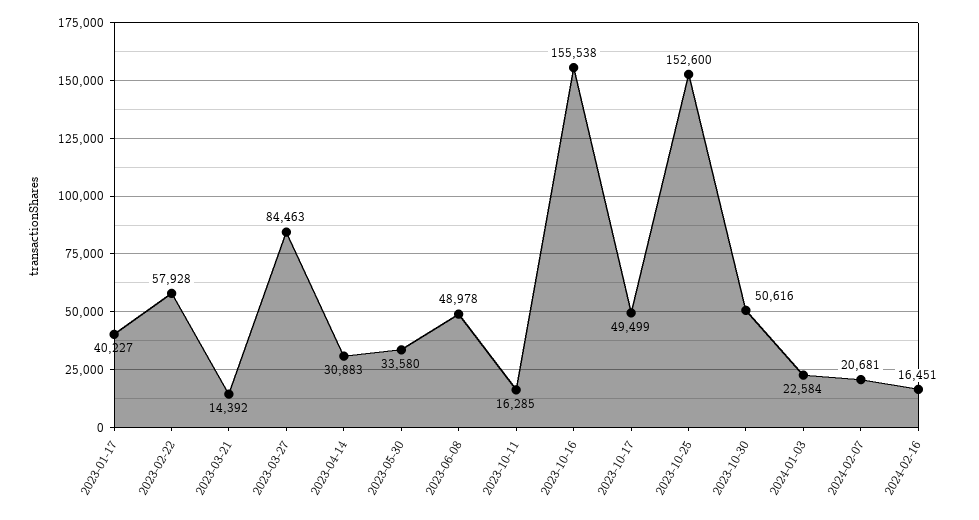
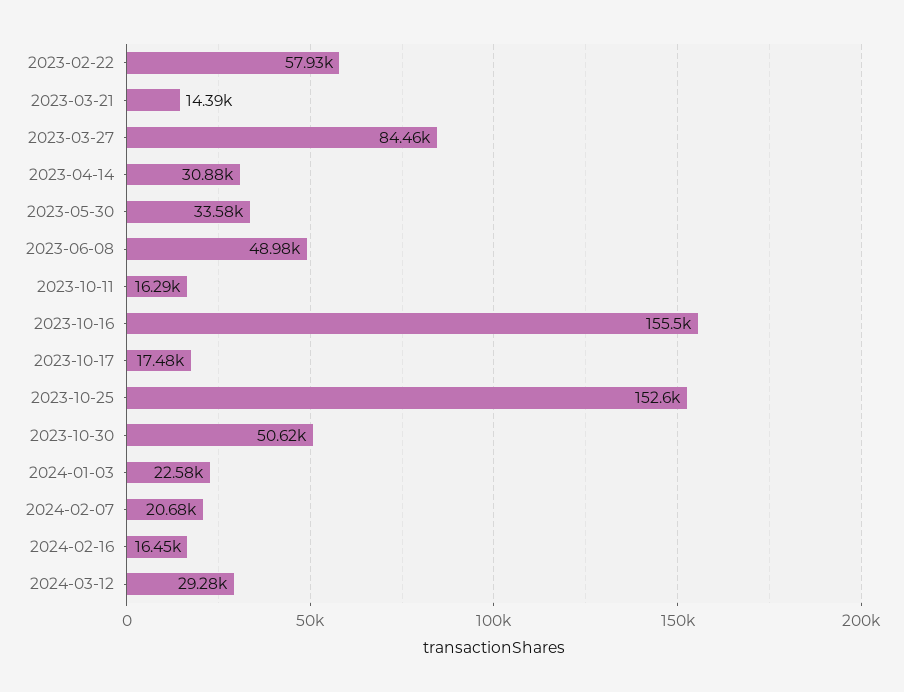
2023-01-17: 40227 -> none
2023-10-17: 49499 -> 17480
2024-03-12: none -> 29280

